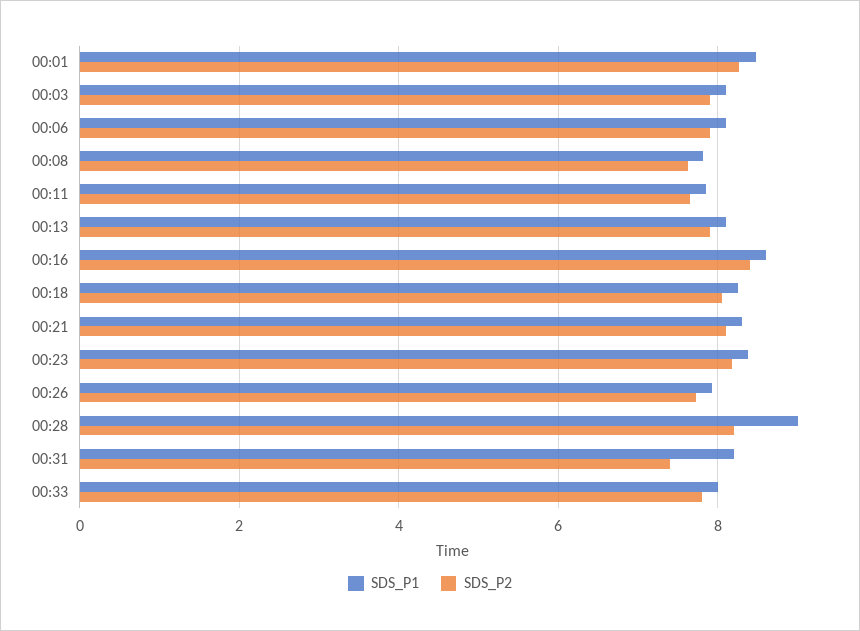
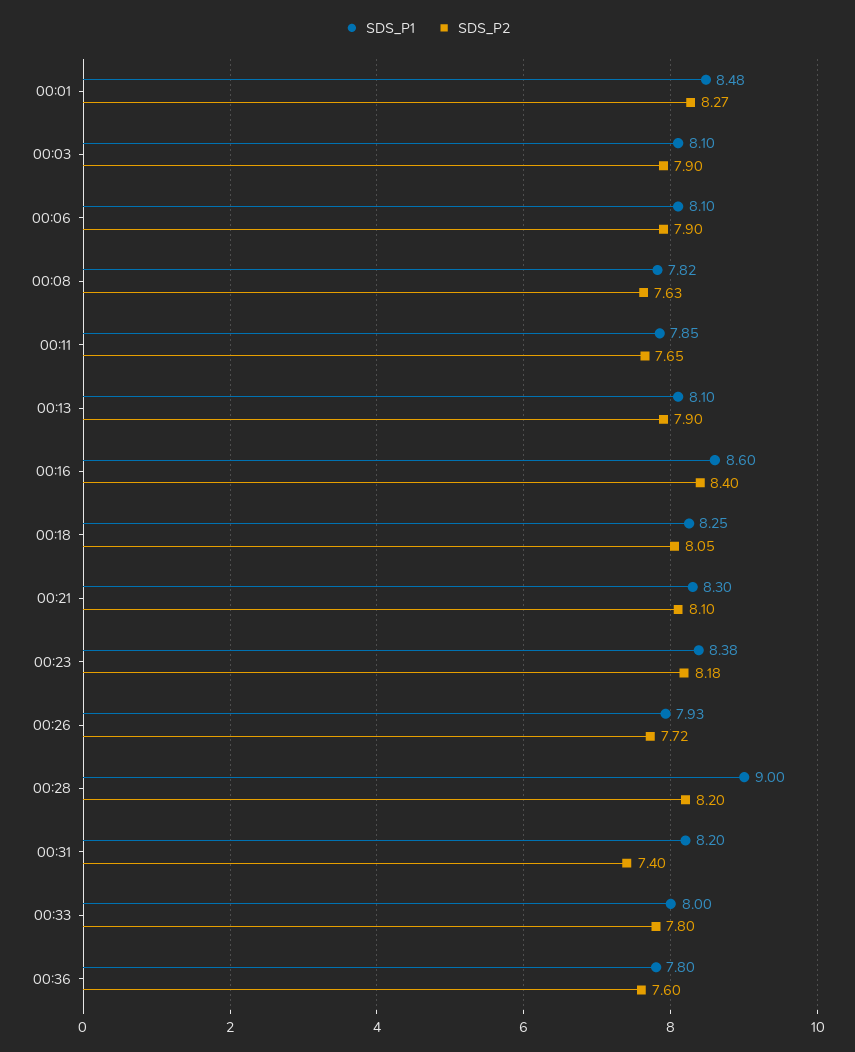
SDS_P1, 00:36: none -> 7.8
SDS_P2, 00:36: none -> 7.6

